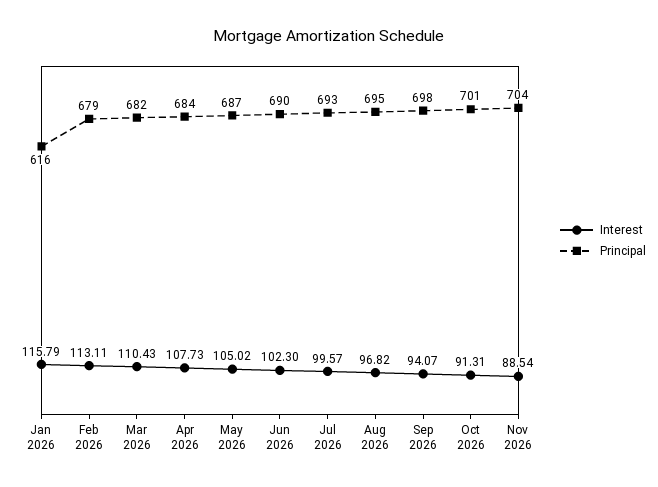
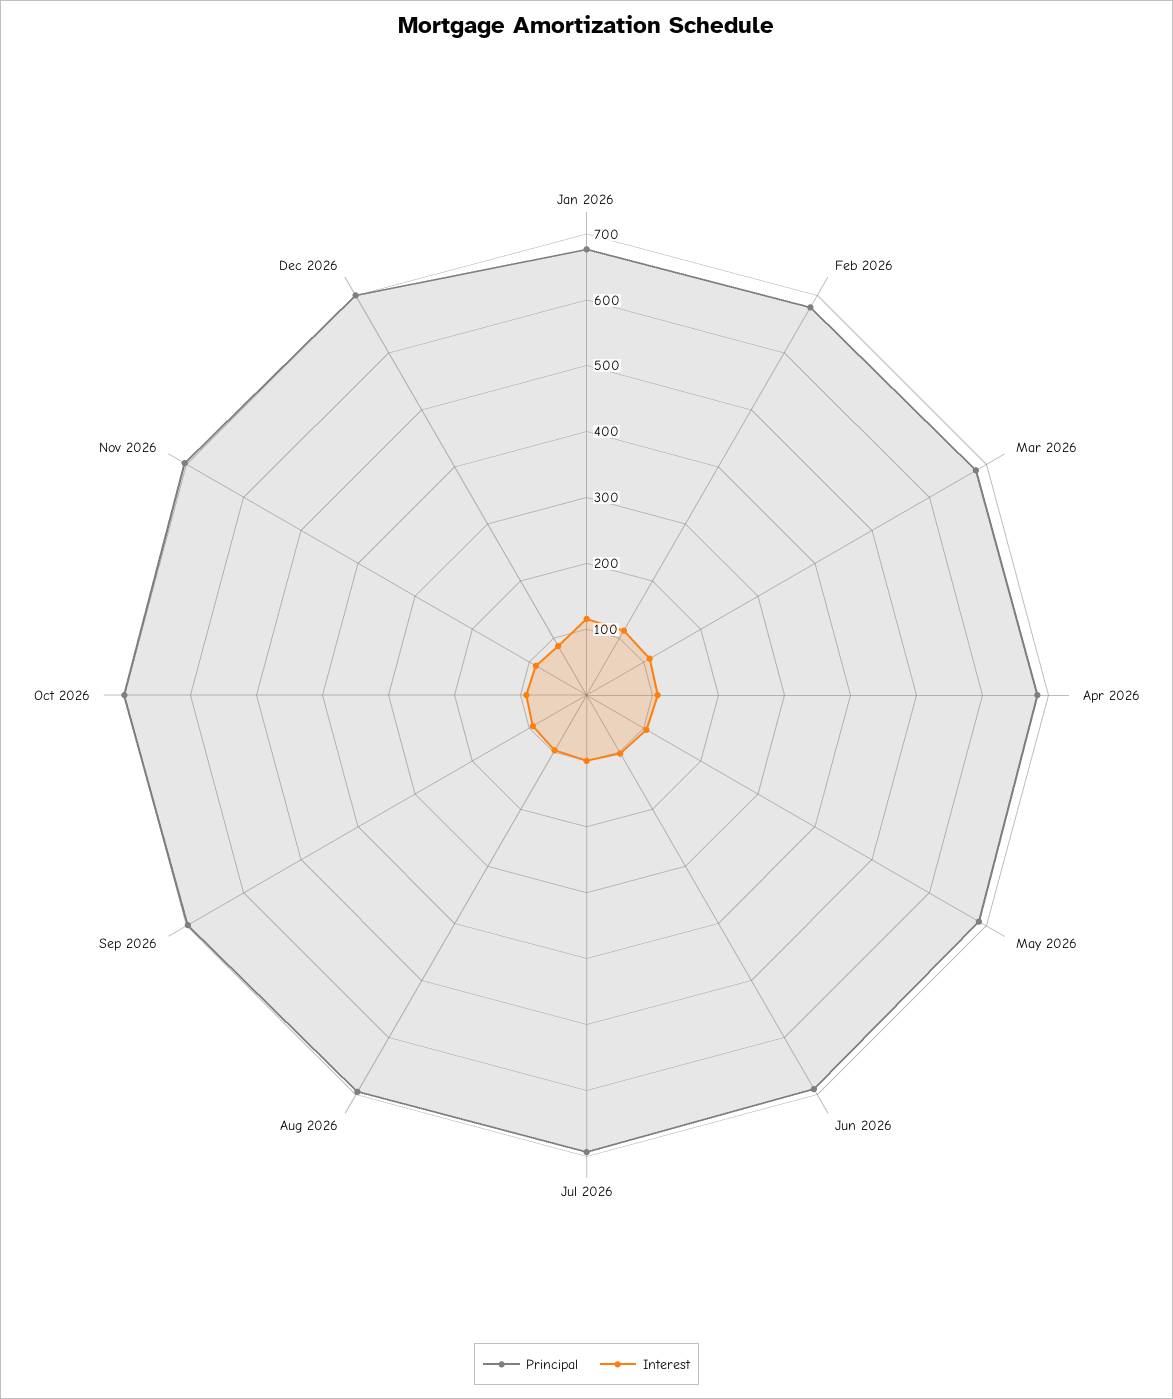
Principal, Jan 2026: 616 -> 680
Principal, Dec 2026: none -> 700
Interest, Dec 2026: none -> 80

